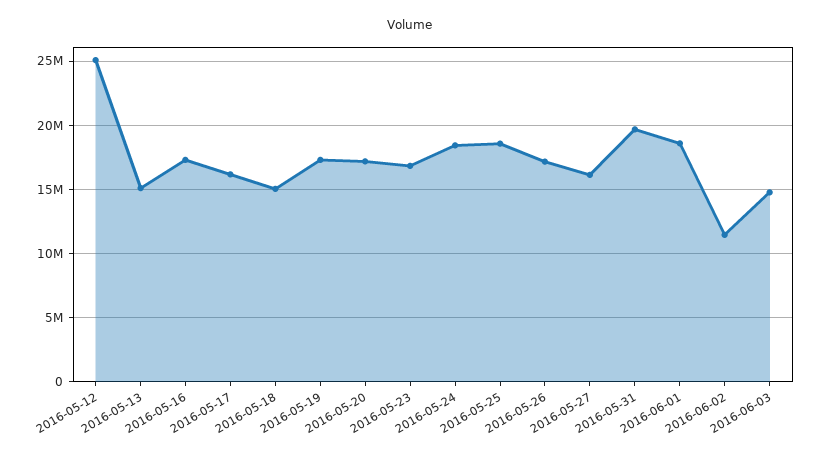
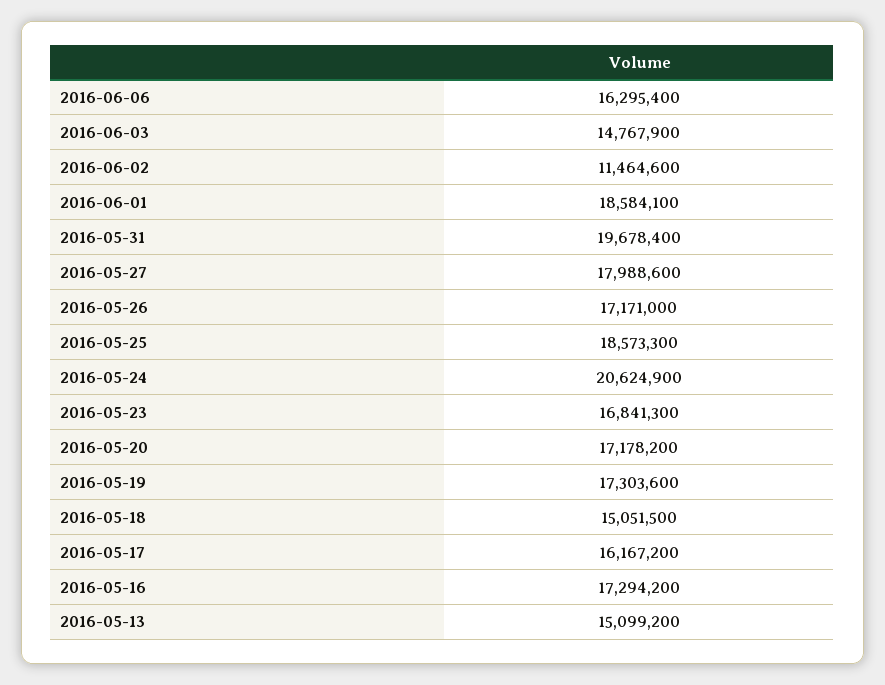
2016-05-12: 25000000 -> none
2016-05-24: 18500000 -> 20624900
2016-05-27: 16000000 -> 17988600
2016-06-06: none -> 16295400

